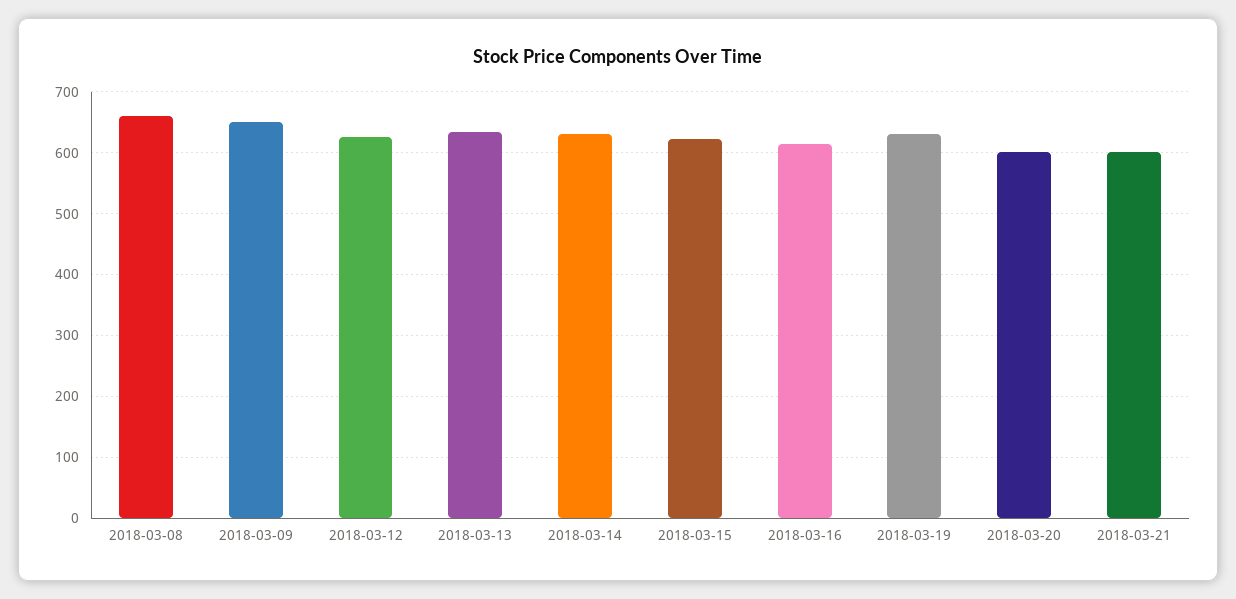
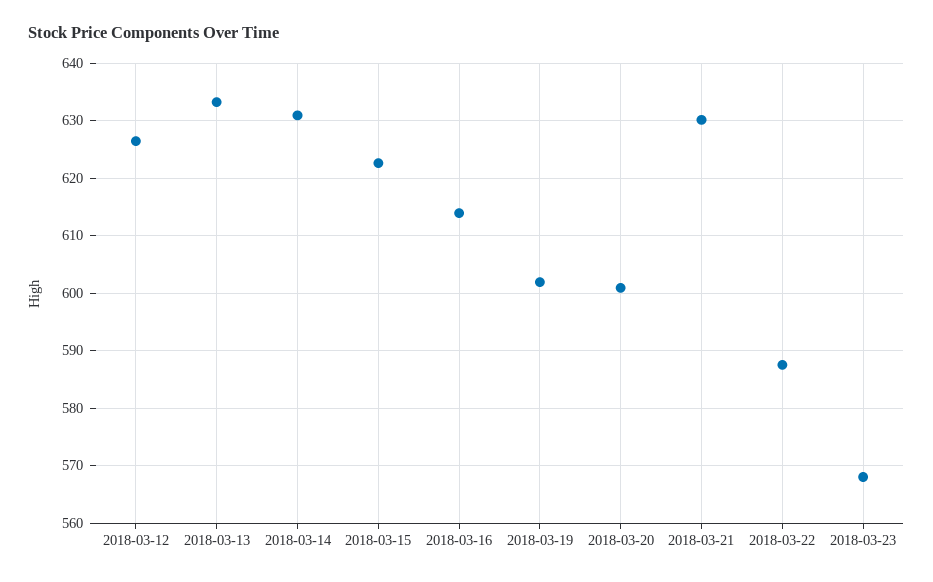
2018-03-08: 660 -> none
2018-03-09: 650 -> none
2018-03-19: 630 -> 602
2018-03-21: 600 -> 630
2018-03-22: none -> 588
2018-03-23: none -> 568

